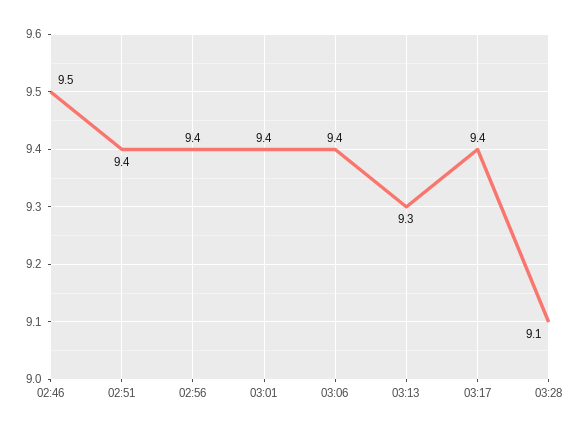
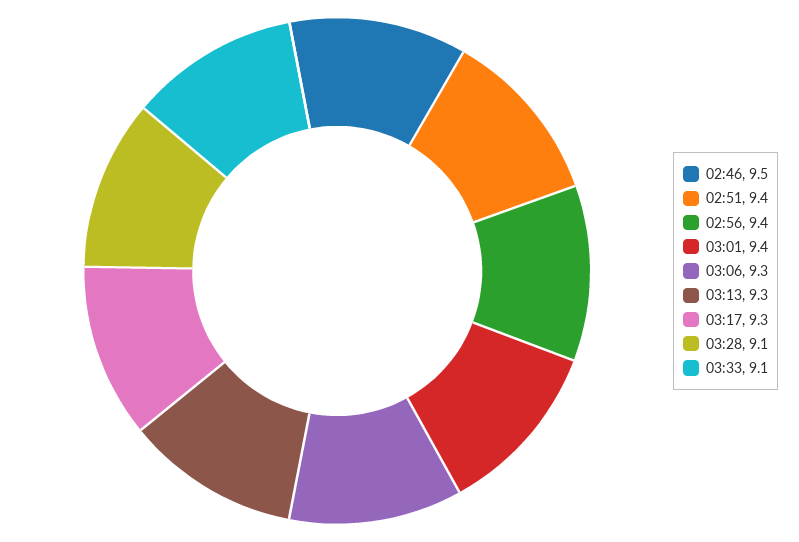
03:06: 9.4 -> 9.3
03:17: 9.4 -> 9.3
03:33: none -> 9.1

